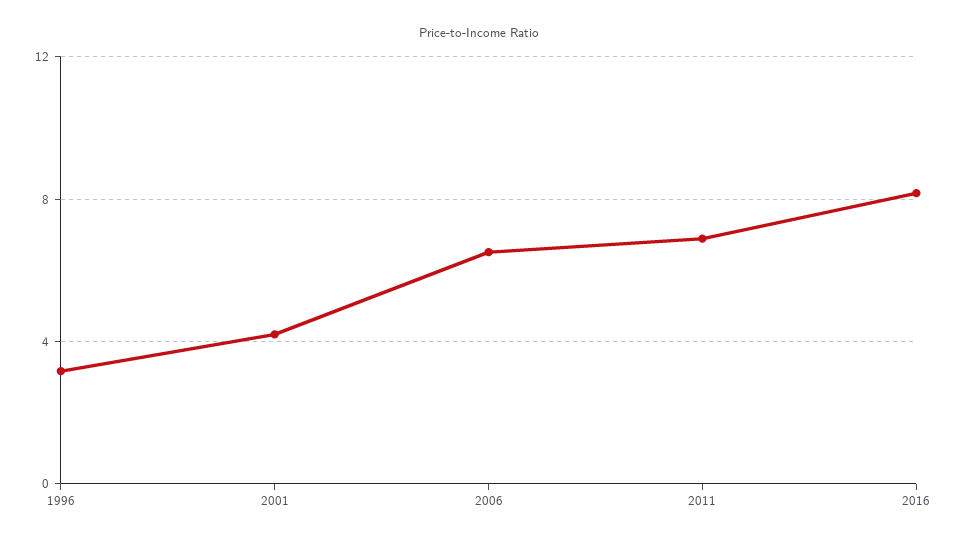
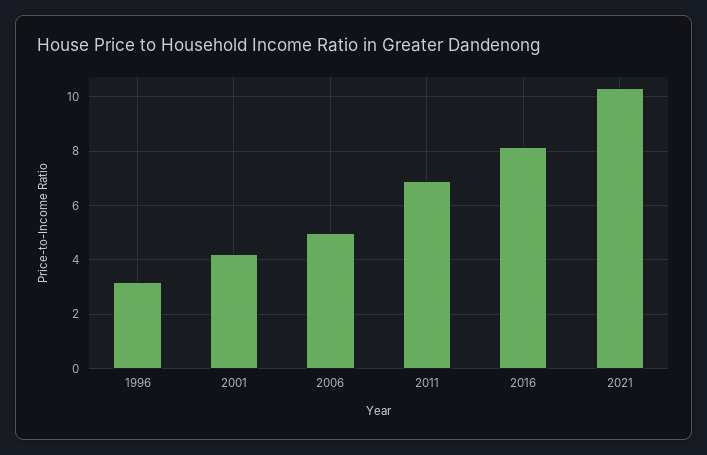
2006: 6.5 -> 5
2021: none -> 10.25

